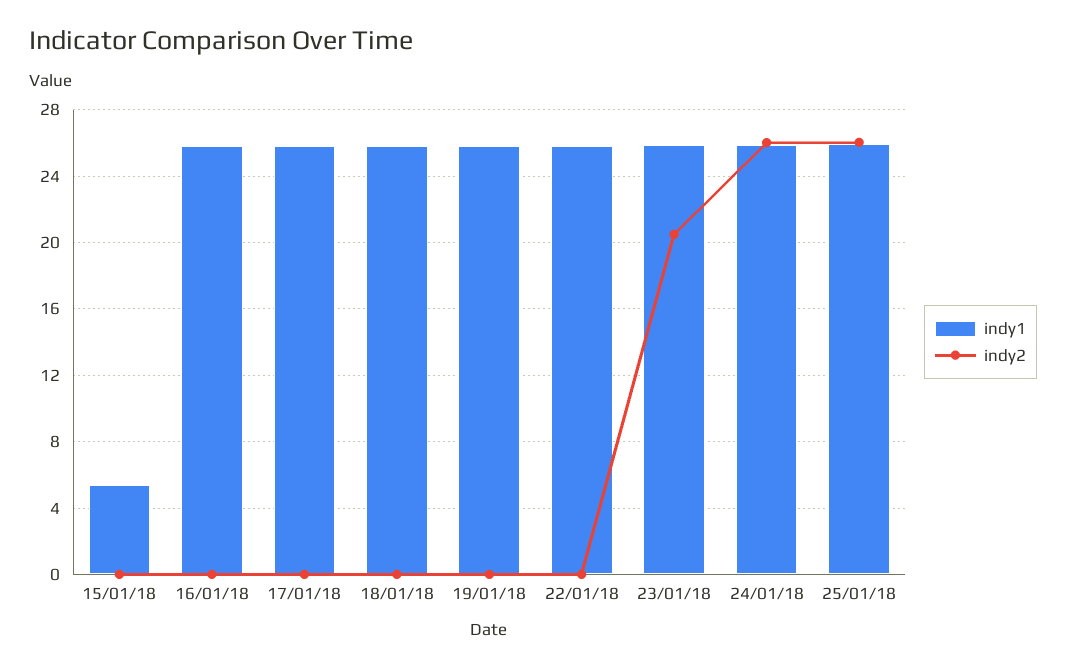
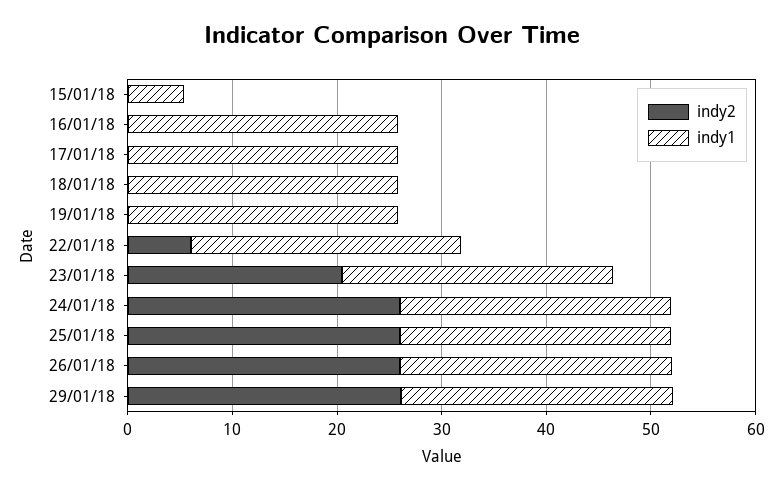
indy2, 22/01/18: 0 -> 6
indy2, 26/01/18: none -> 26
indy1, 26/01/18: none -> 26
indy2, 29/01/18: none -> 26
indy1, 29/01/18: none -> 26

